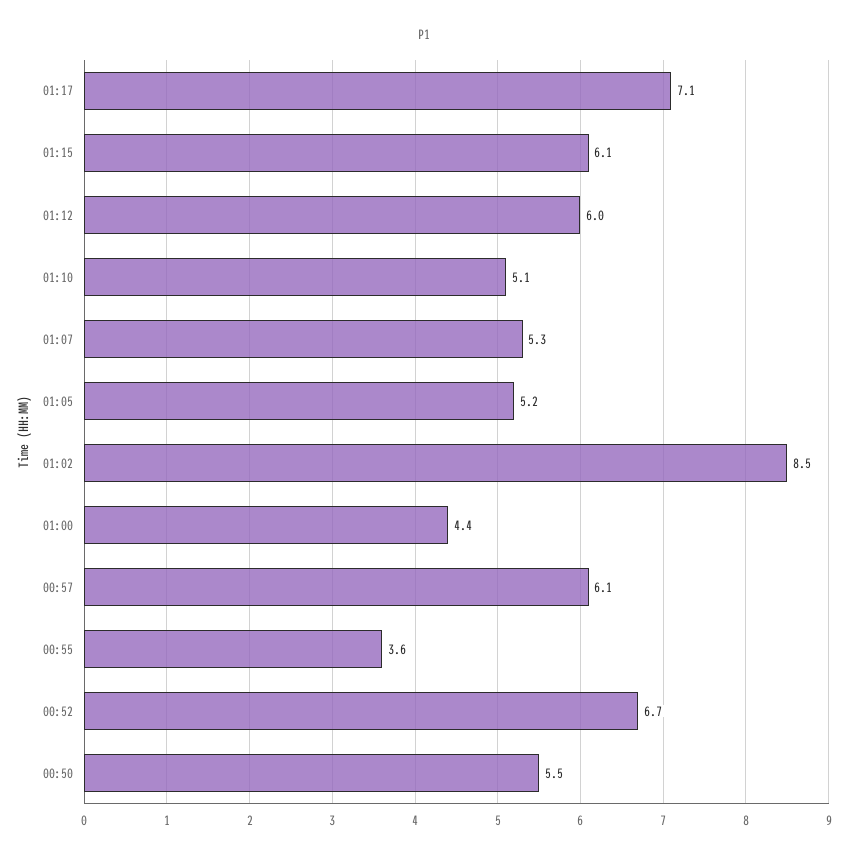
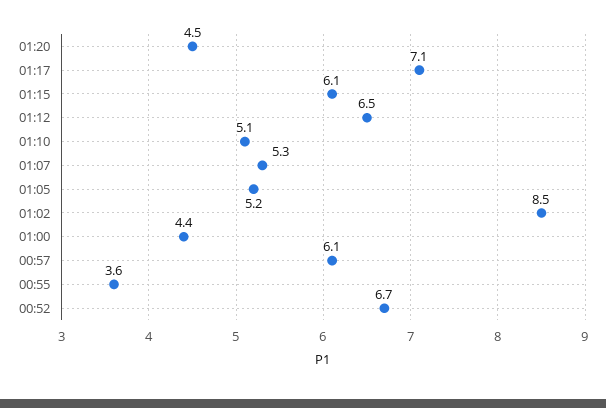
01:12: 6 -> 6.5
00:50: 5.5 -> none
01:20: none -> 4.5

